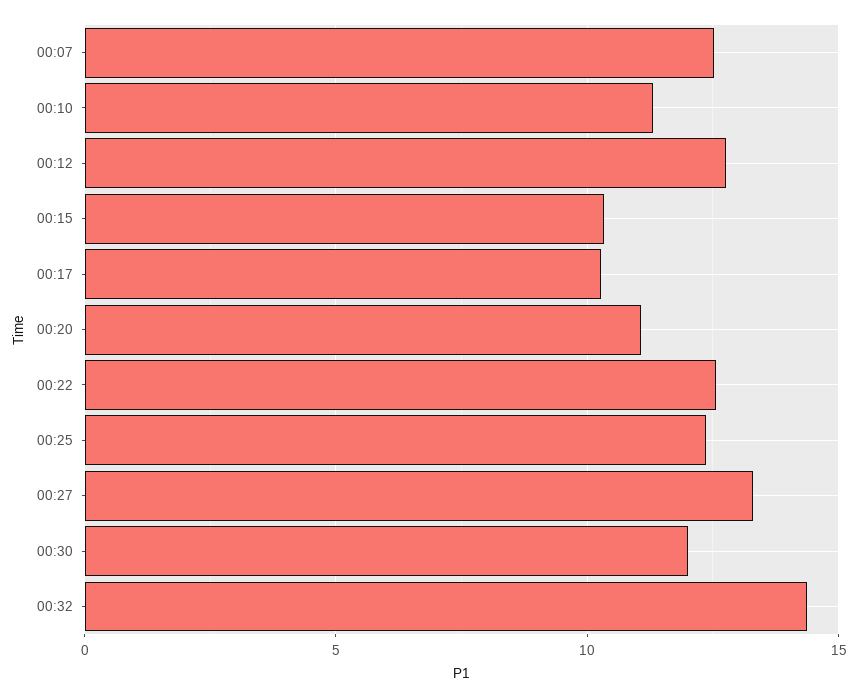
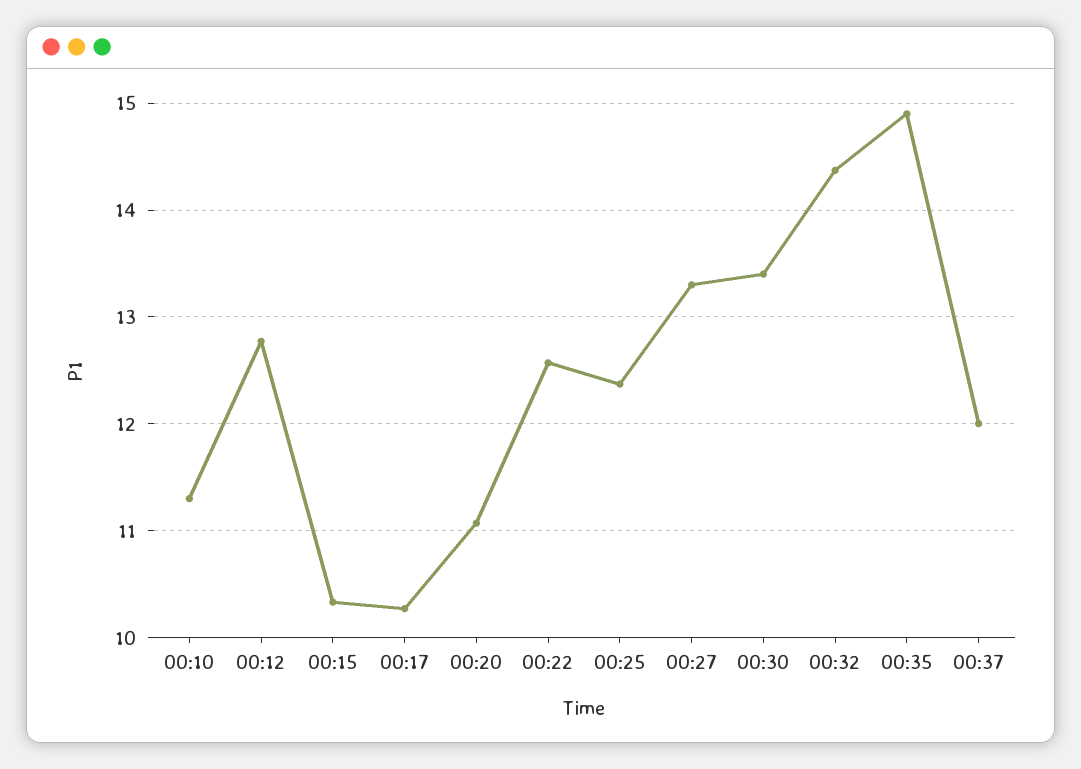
00:07: 12.5 -> none
00:30: 12 -> 13.4
00:35: none -> 14.9
00:37: none -> 12

